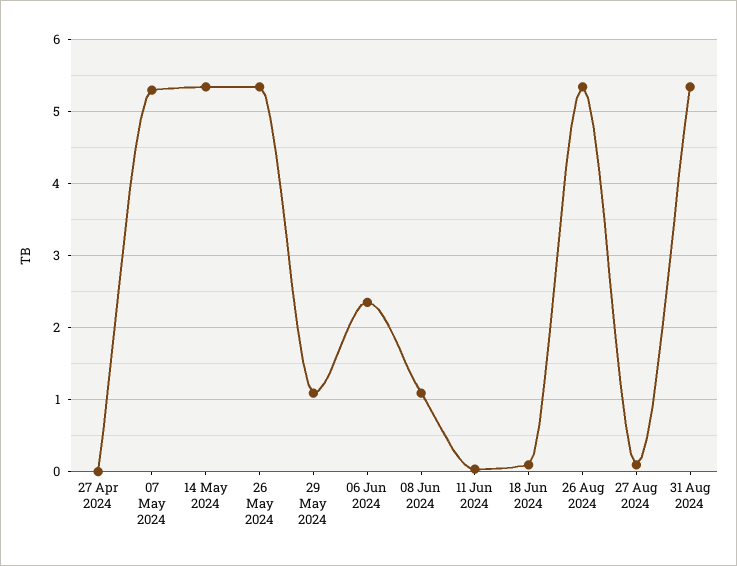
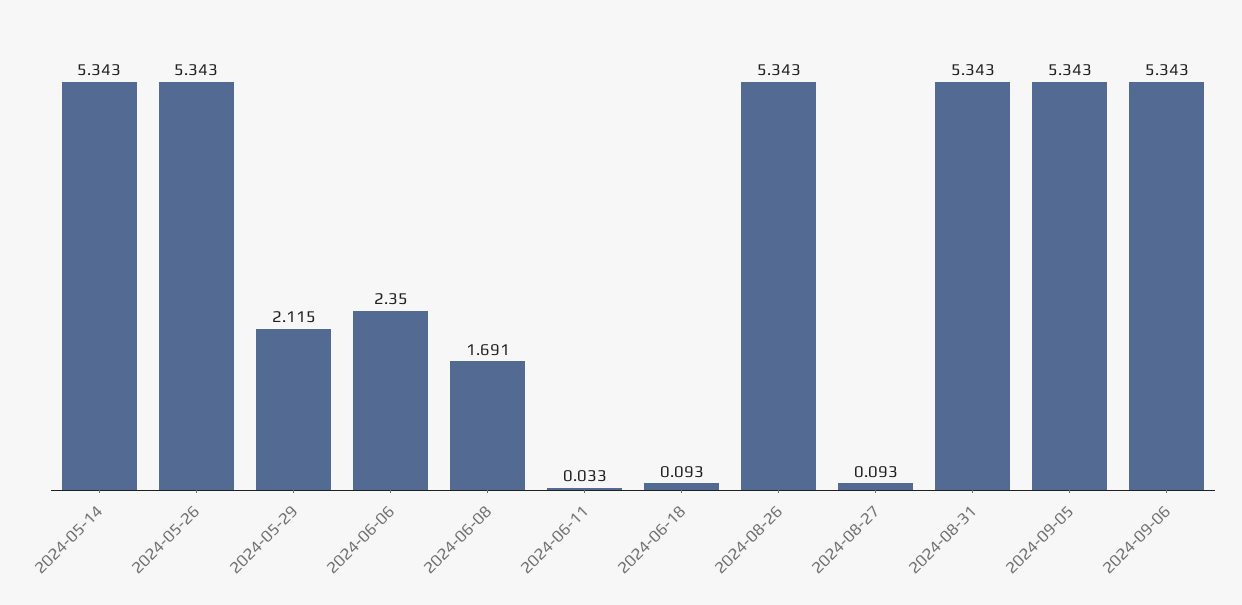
27 Apr 2024: 0 -> none
07 May 2024: 5.3 -> none
29 May 2024: 1.1 -> 2.115
08 Jun 2024: 1.1 -> 1.691
2024-09-05: none -> 5.343
2024-09-06: none -> 5.343

